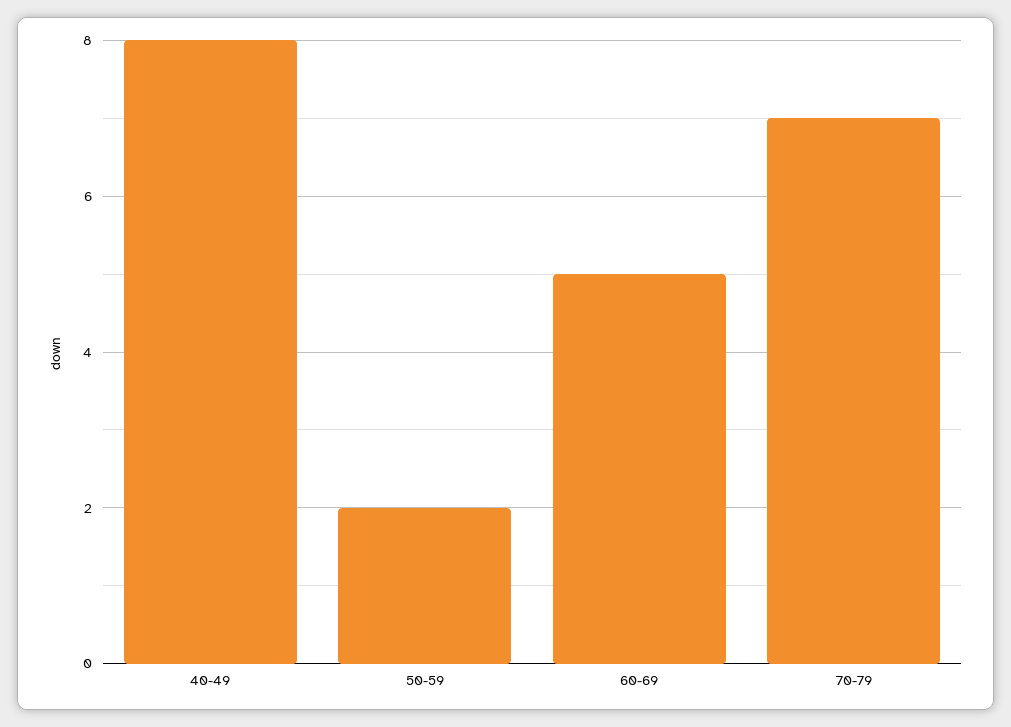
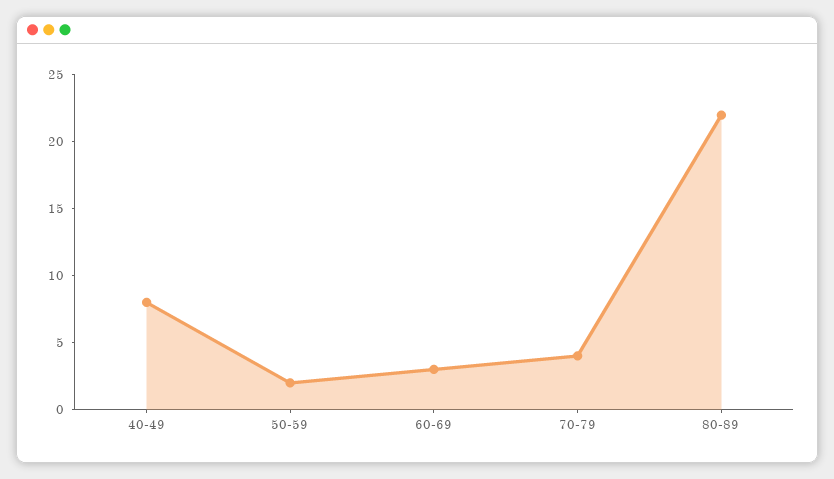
60-69: 5 -> 3
70-79: 7 -> 4
80-89: none -> 22

